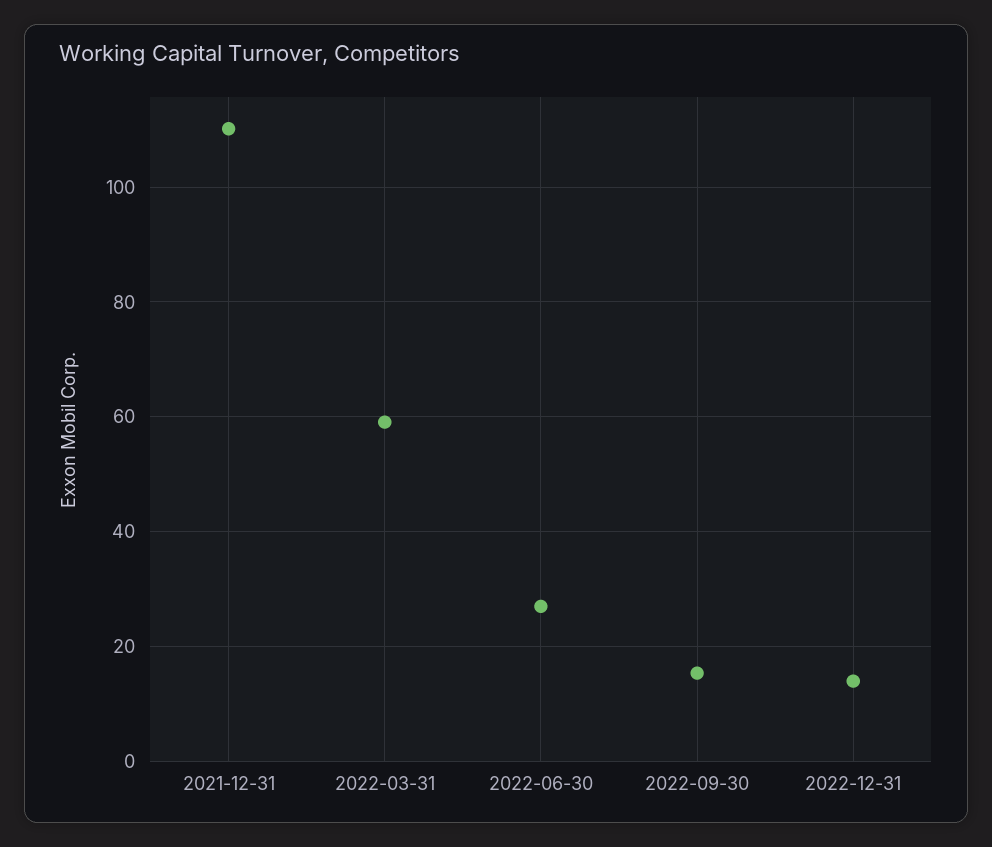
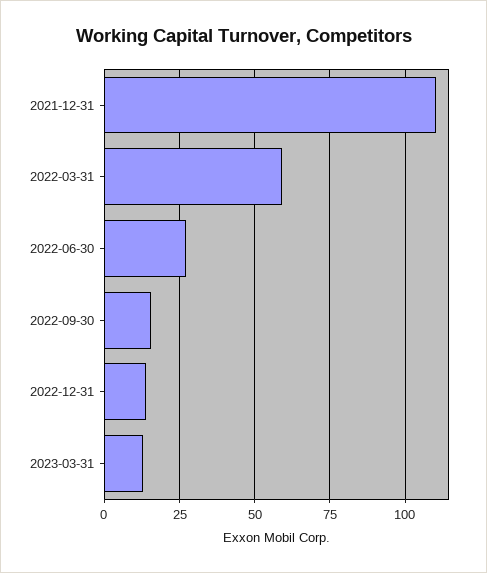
2023-03-31: none -> 12.5

